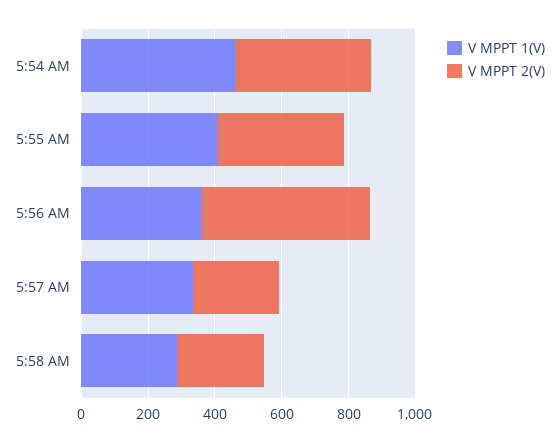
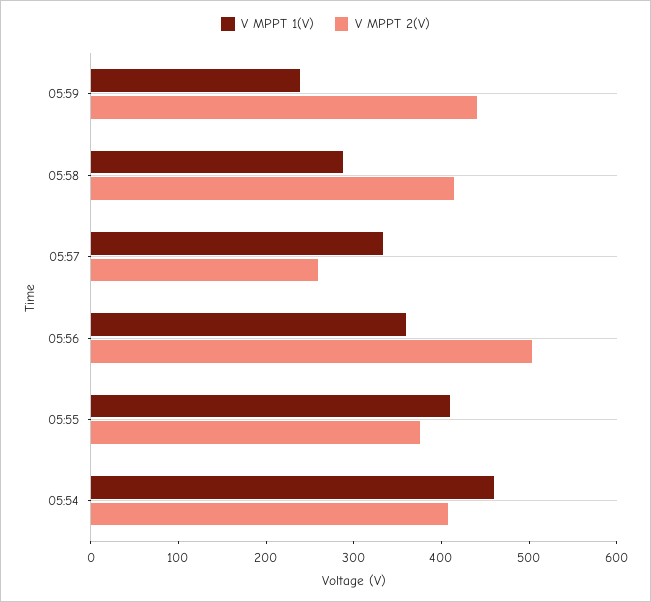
V MPPT 2(V), 5:58 AM: 250 -> 420
V MPPT 1(V), 05:59: none -> 240
V MPPT 2(V), 05:59: none -> 440

